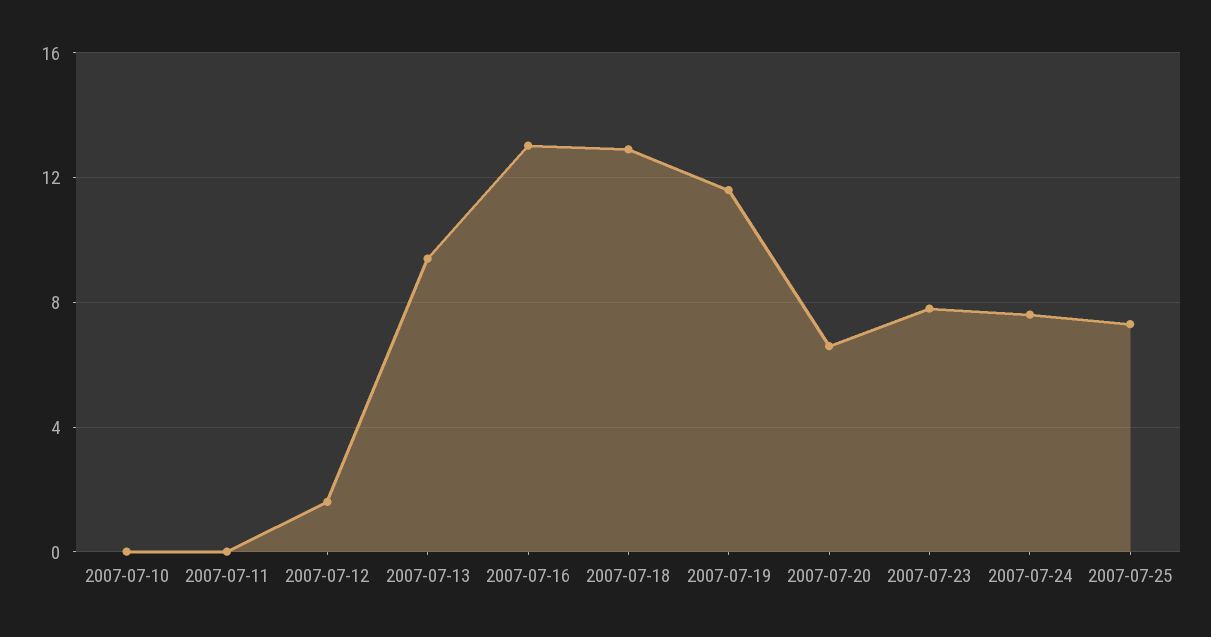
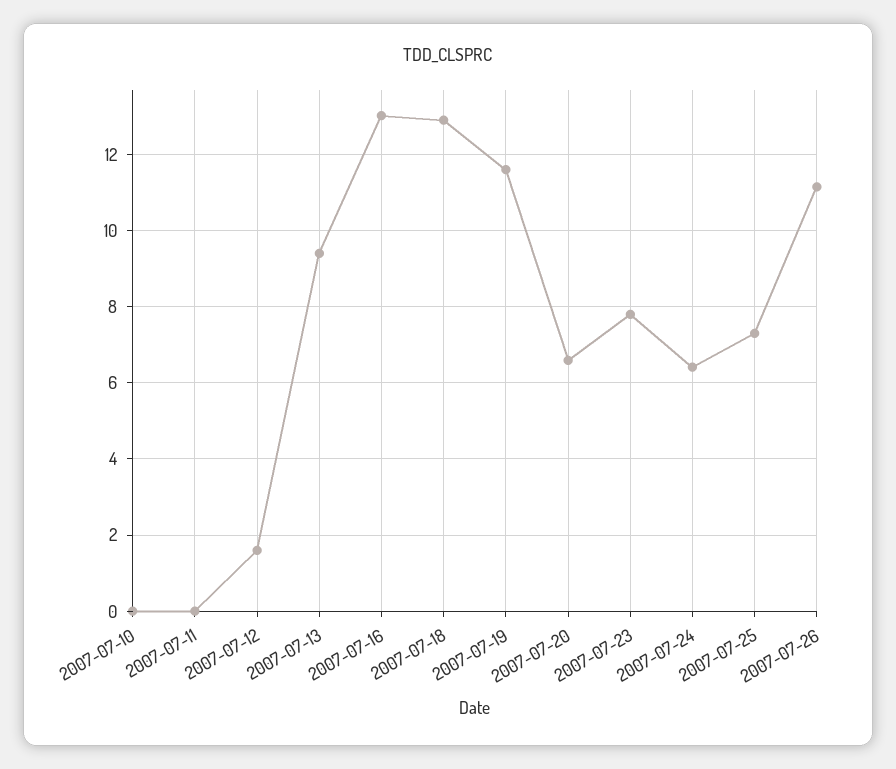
2007-07-24: 7.5 -> 6.4
2007-07-26: none -> 11.2

